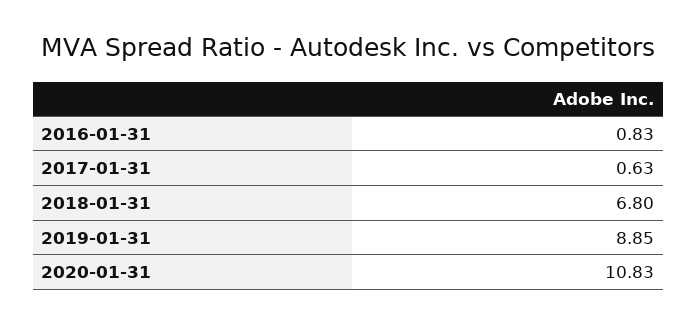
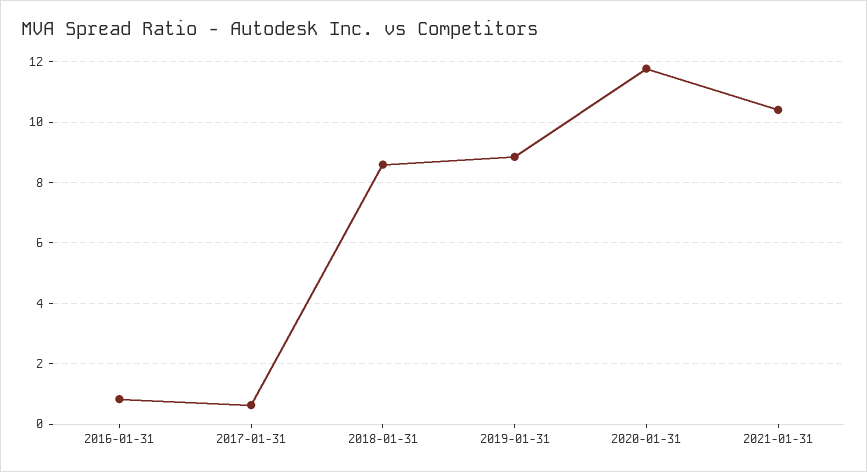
2018-01-31: 6.8 -> 8.6
2020-01-31: 10.83 -> 11.8
2021-01-31: none -> 10.4

